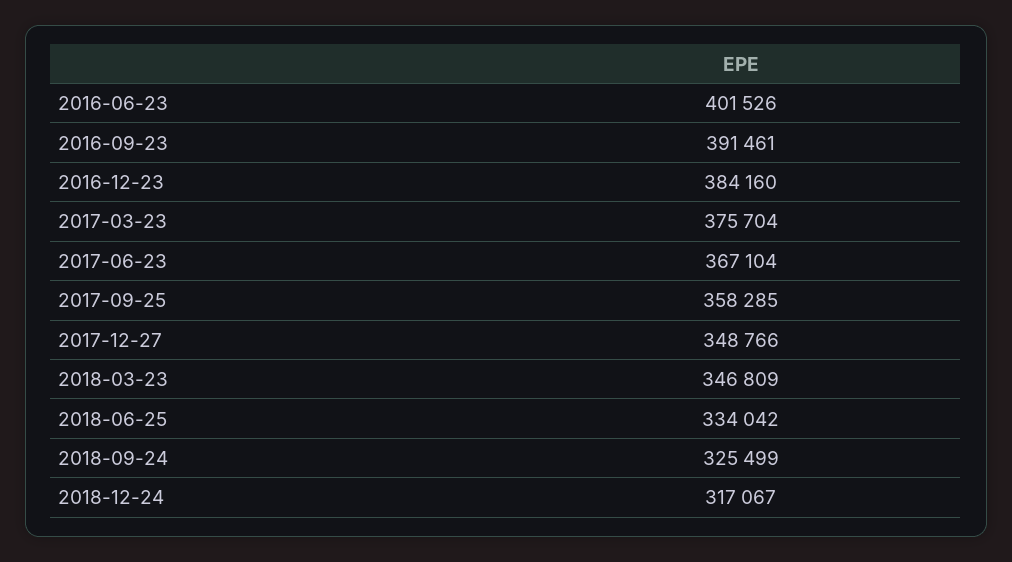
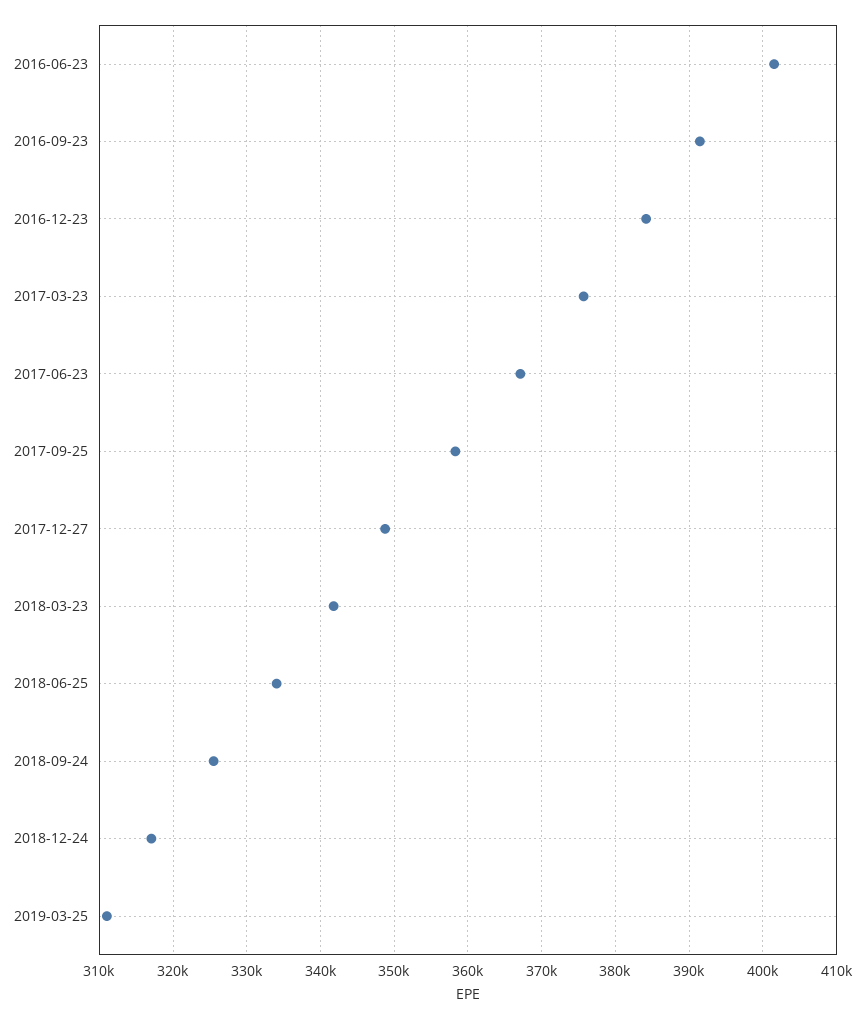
2018-03-23: 346809 -> 342000
2019-03-25: none -> 311000

